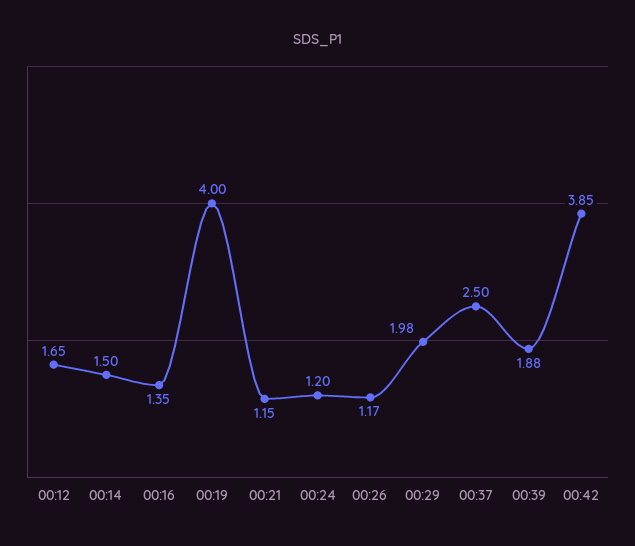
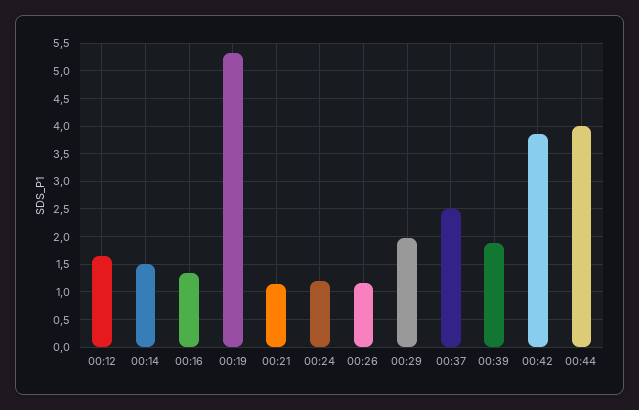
00:19: 4 -> 5.25
00:44: none -> 4

